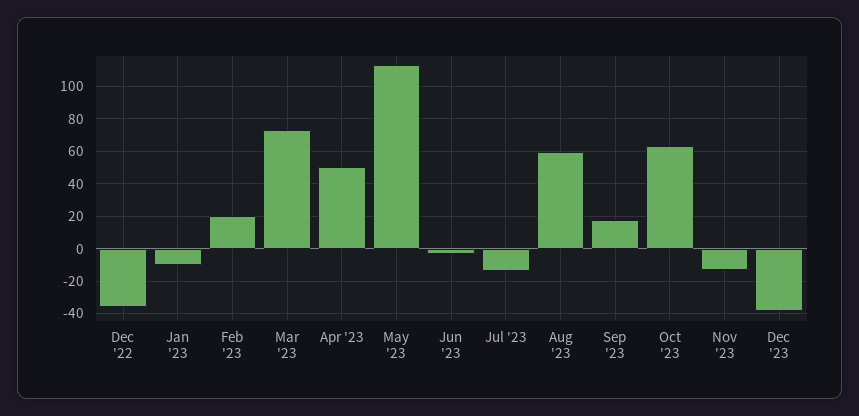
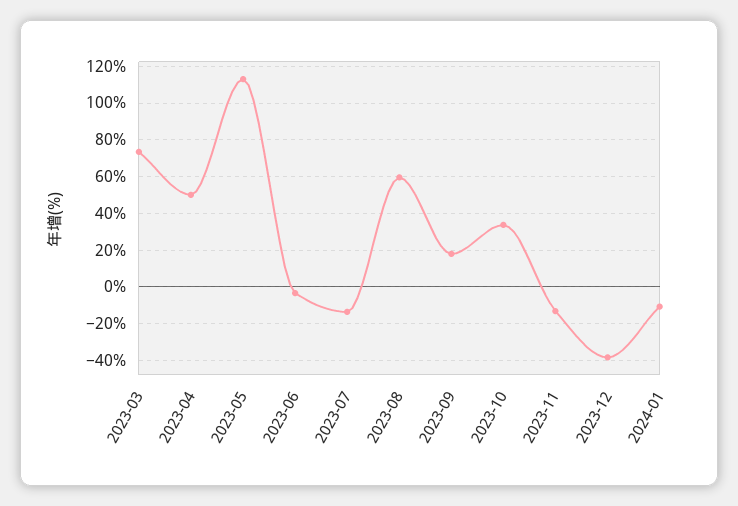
Dec '22: -35 -> none
Jan '23: -10 -> none
Feb '23: 20 -> none
Oct '23: 65 -> 35
2024-01: none -> -10

